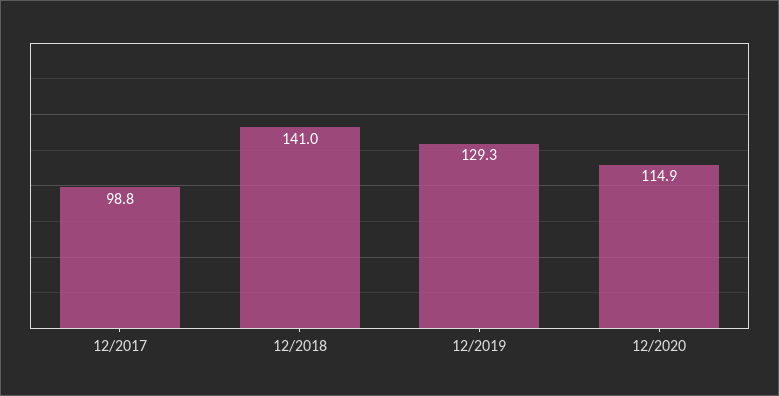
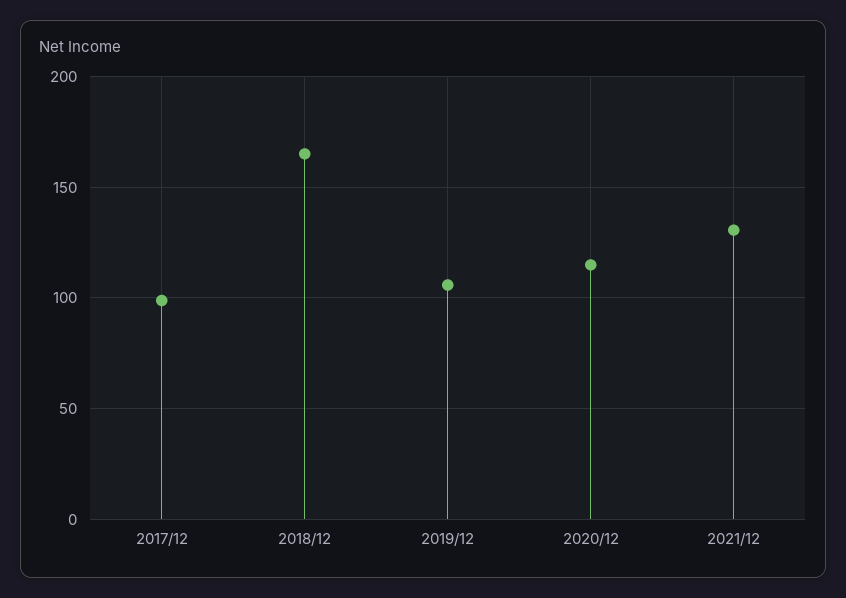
12/2018: 141 -> 165
12/2019: 129.3 -> 105
2021/12: none -> 130

